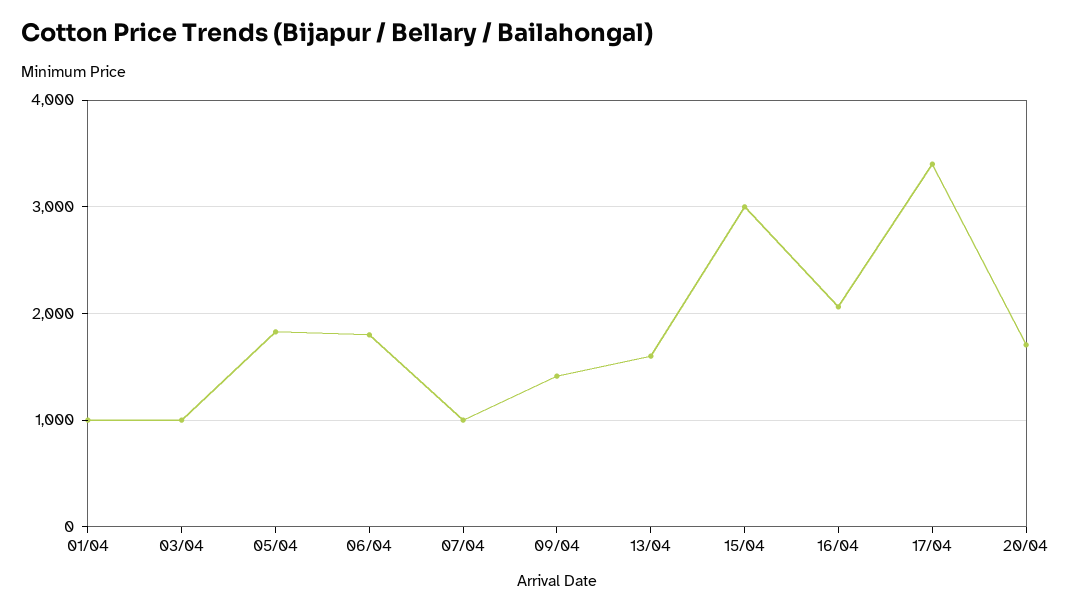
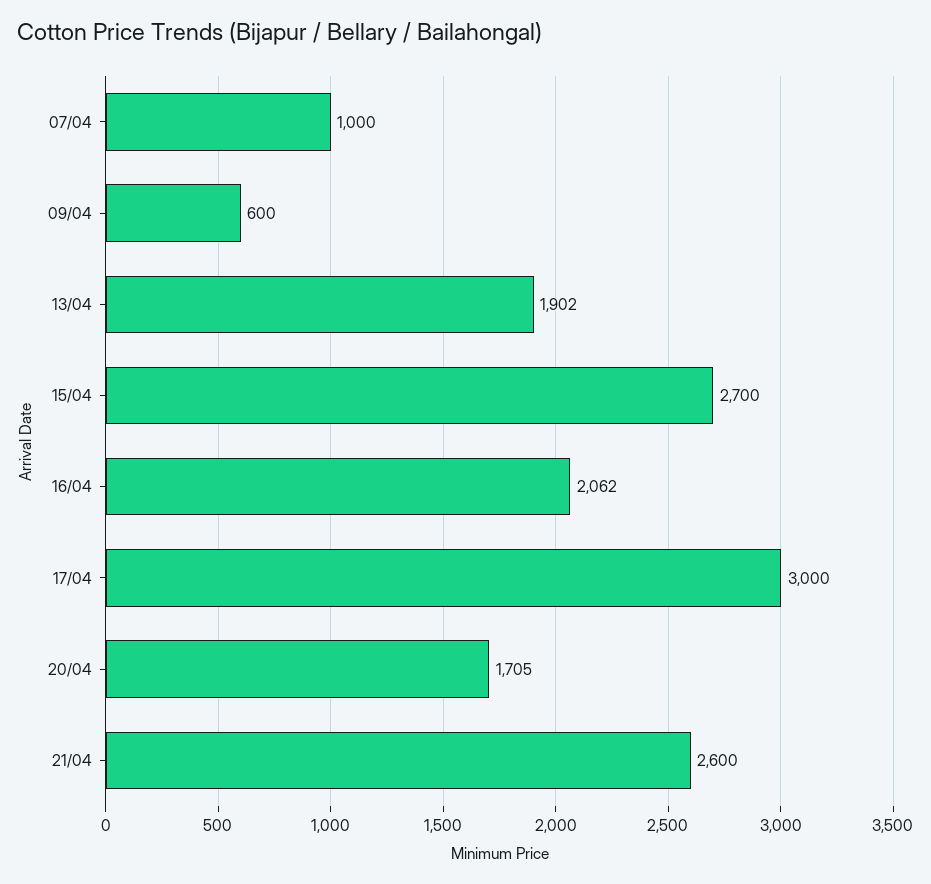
01/04: 1000 -> none
03/04: 1000 -> none
05/04: 1800 -> none
06/04: 1800 -> none
09/04: 1400 -> 600
13/04: 1600 -> 1902
15/04: 3000 -> 2700
17/04: 3400 -> 3000
21/04: none -> 2600

